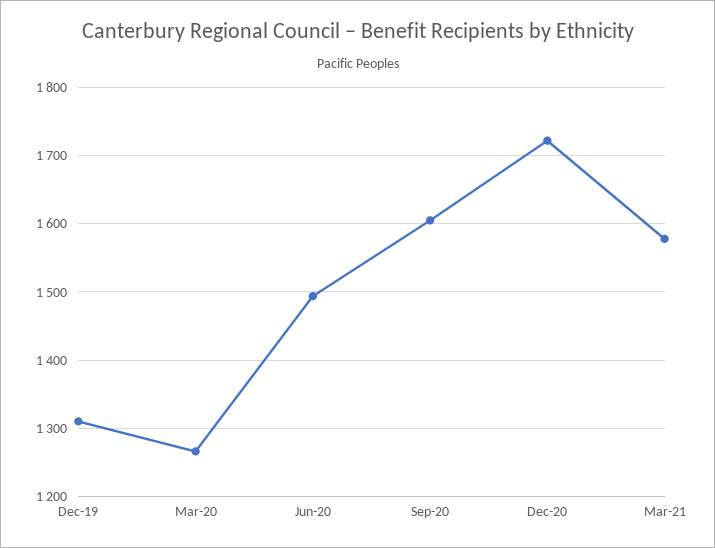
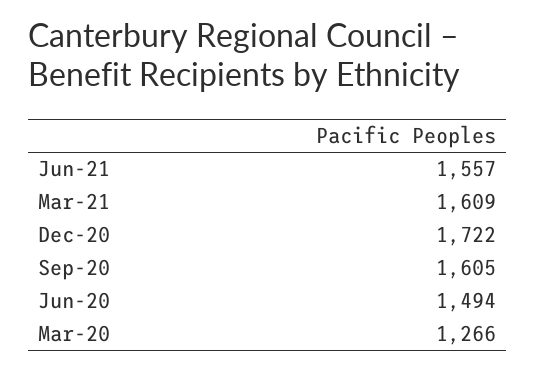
Dec-19: 1310 -> none
Mar-21: 1580 -> 1609
Jun-21: none -> 1557

